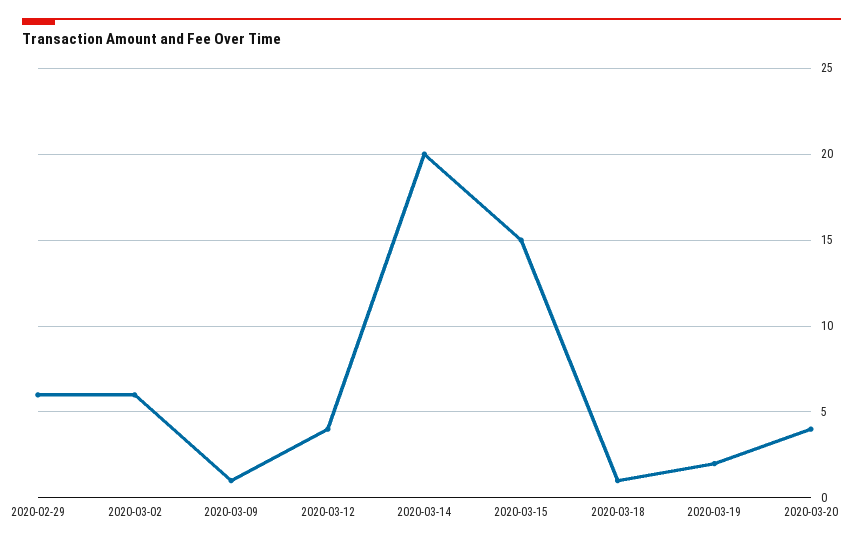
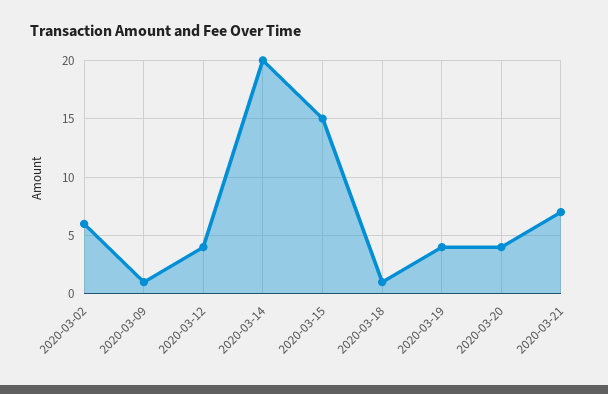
2020-02-29: 6 -> none
2020-03-19: 2 -> 4
2020-03-21: none -> 7

